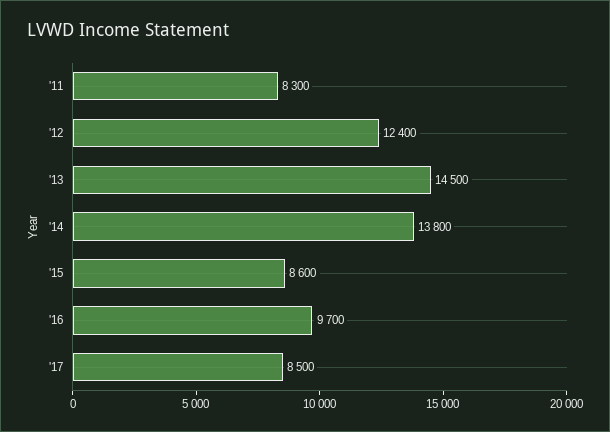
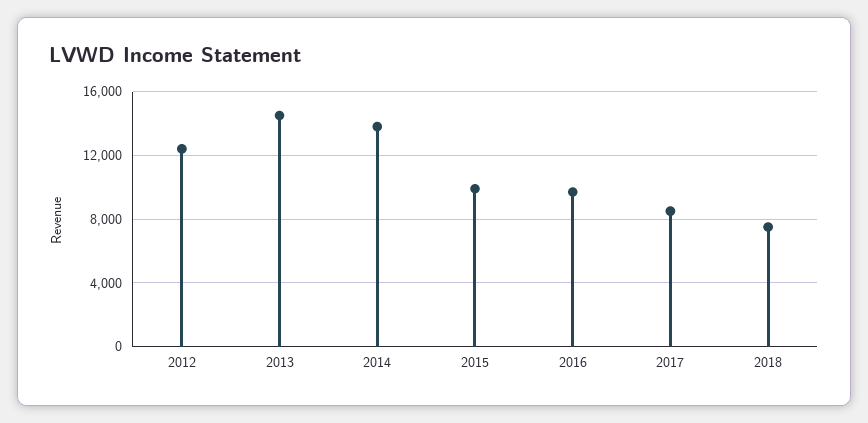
'11: 8300 -> none
'15: 8600 -> 10000
2018: none -> 7500

